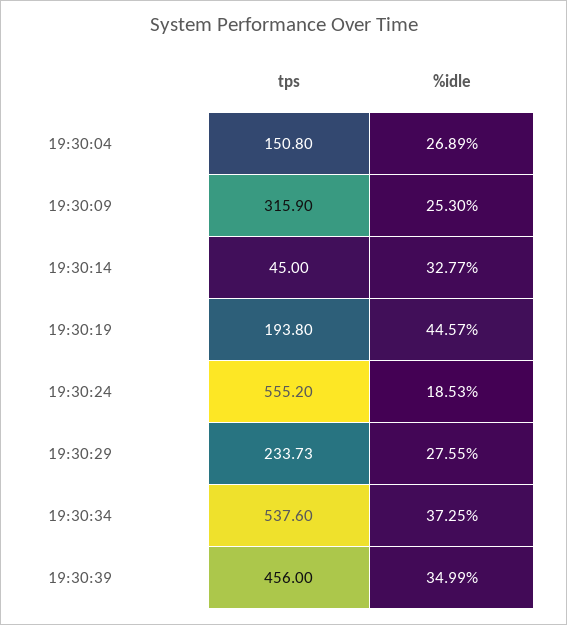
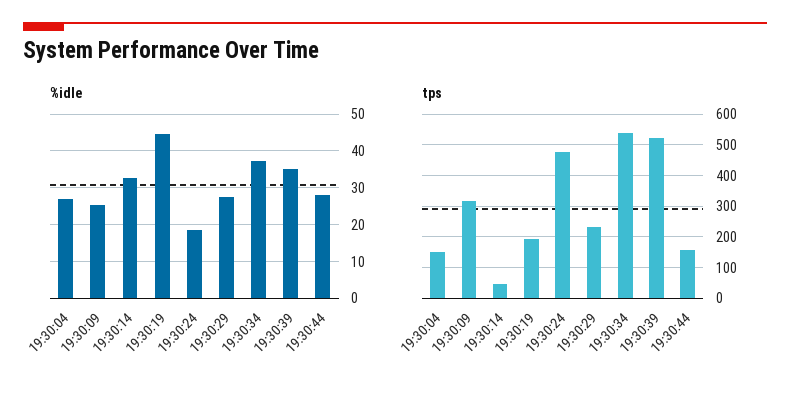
tps, 19:30:24: 555.2 -> 480
tps, 19:30:39: 456 -> 520
%idle, 19:30:44: none -> 28
tps, 19:30:44: none -> 160

